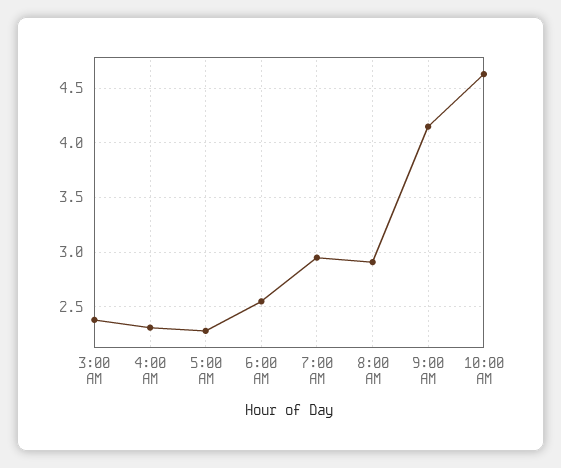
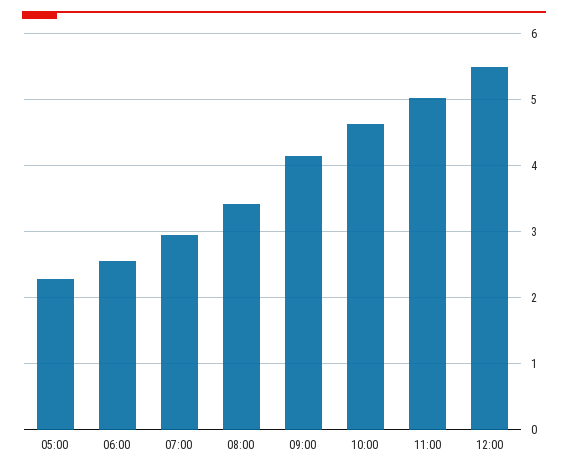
3:00 AM: 2.4 -> none
4:00 AM: 2.3 -> none
8:00 AM: 2.9 -> 3.4
11:00: none -> 5
12:00: none -> 5.5

